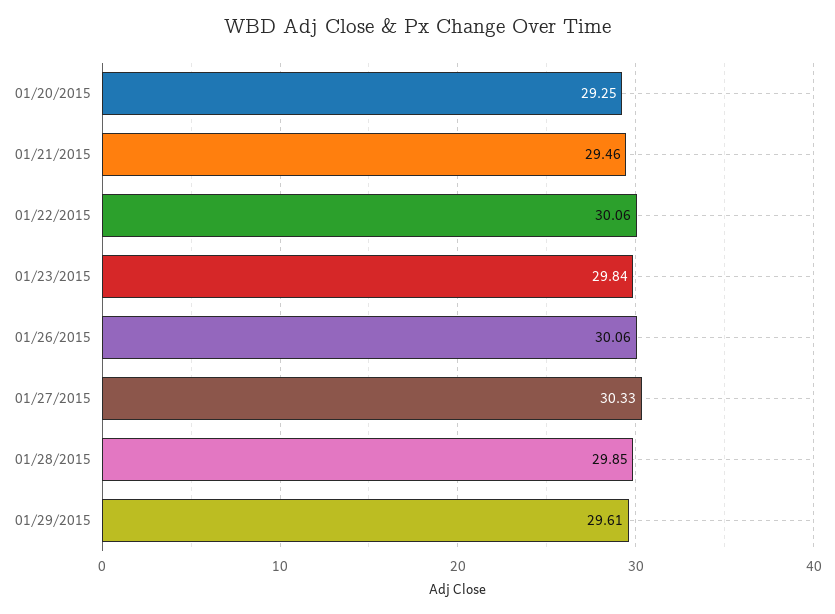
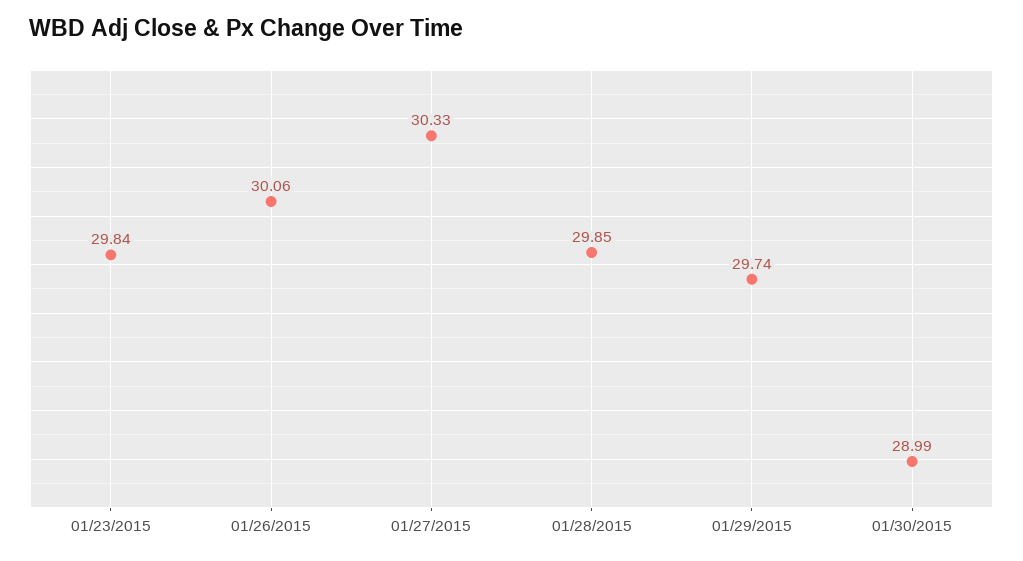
01/20/2015: 29.25 -> none
01/21/2015: 29.46 -> none
01/22/2015: 30.06 -> none
01/29/2015: 29.61 -> 29.74
01/30/2015: none -> 28.99

